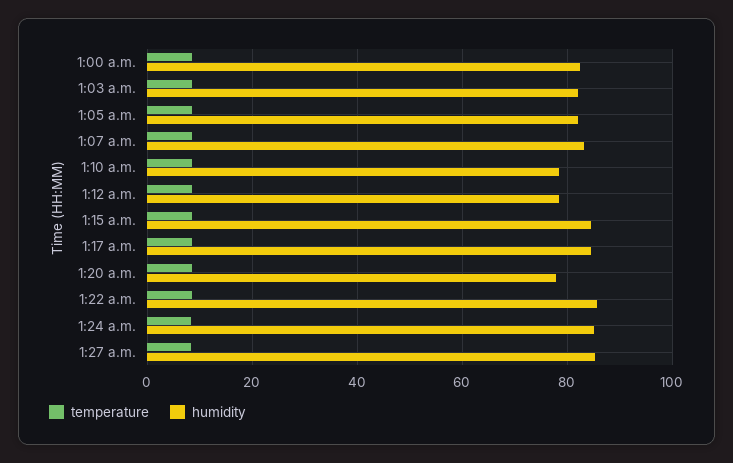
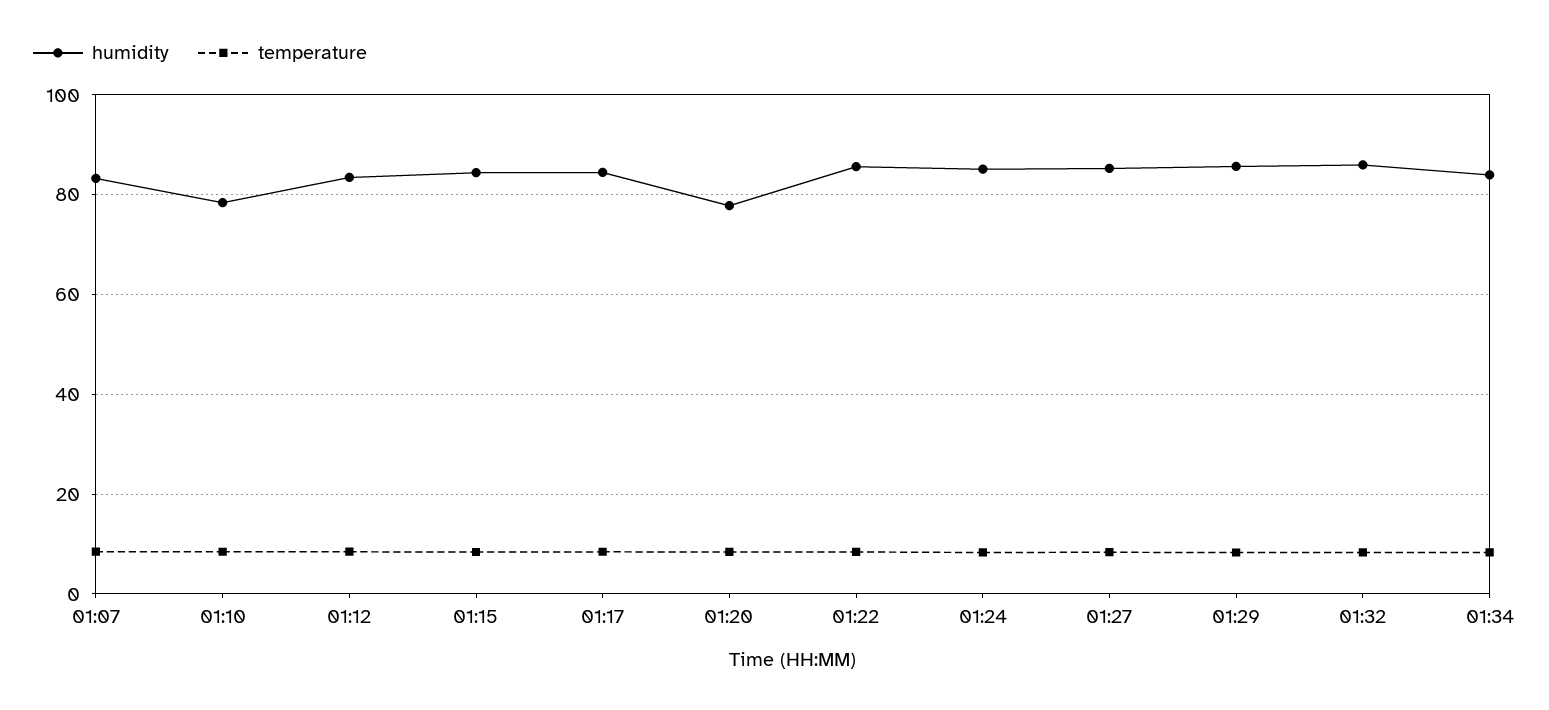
temperature, 1:00 a.m.: 8 -> none
humidity, 1:00 a.m.: 82 -> none
temperature, 1:03 a.m.: 8 -> none
humidity, 1:03 a.m.: 82 -> none
temperature, 1:05 a.m.: 8 -> none
humidity, 1:05 a.m.: 82 -> none
humidity, 1:12 a.m.: 78 -> 84
humidity, 01:29: none -> 86
temperature, 01:29: none -> 8
humidity, 01:32: none -> 86
temperature, 01:32: none -> 8
humidity, 01:34: none -> 84
temperature, 01:34: none -> 8

